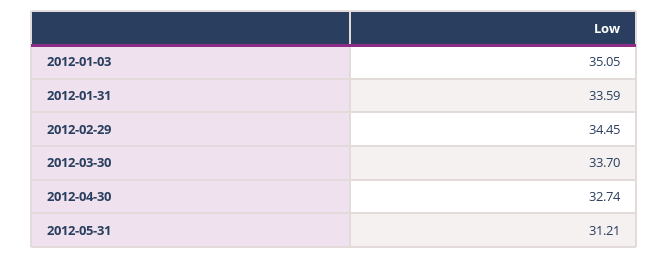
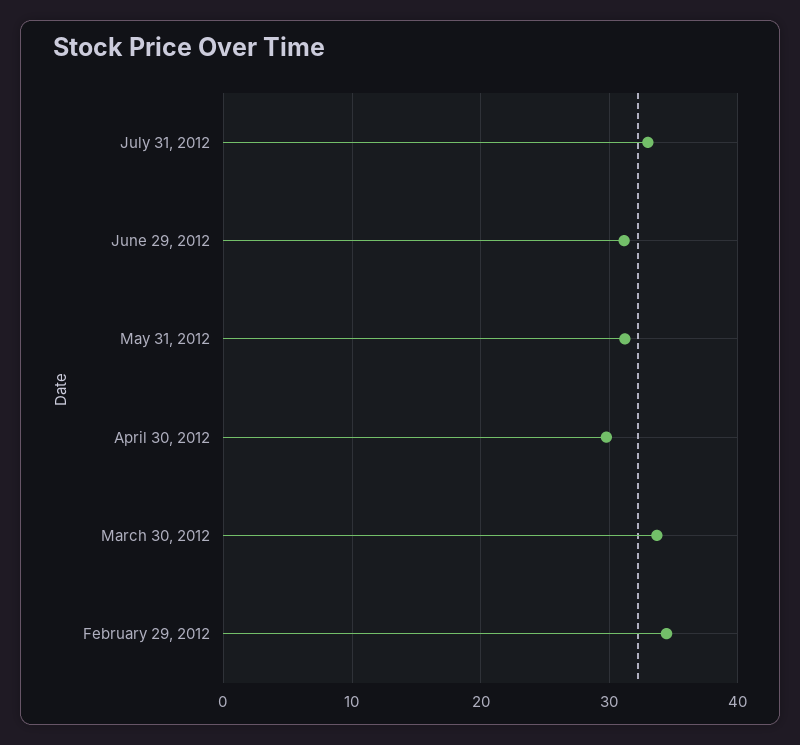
2012-01-03: 35.05 -> none
2012-01-31: 33.59 -> none
2012-04-30: 32.74 -> 30
July 31, 2012: none -> 33
June 29, 2012: none -> 31

